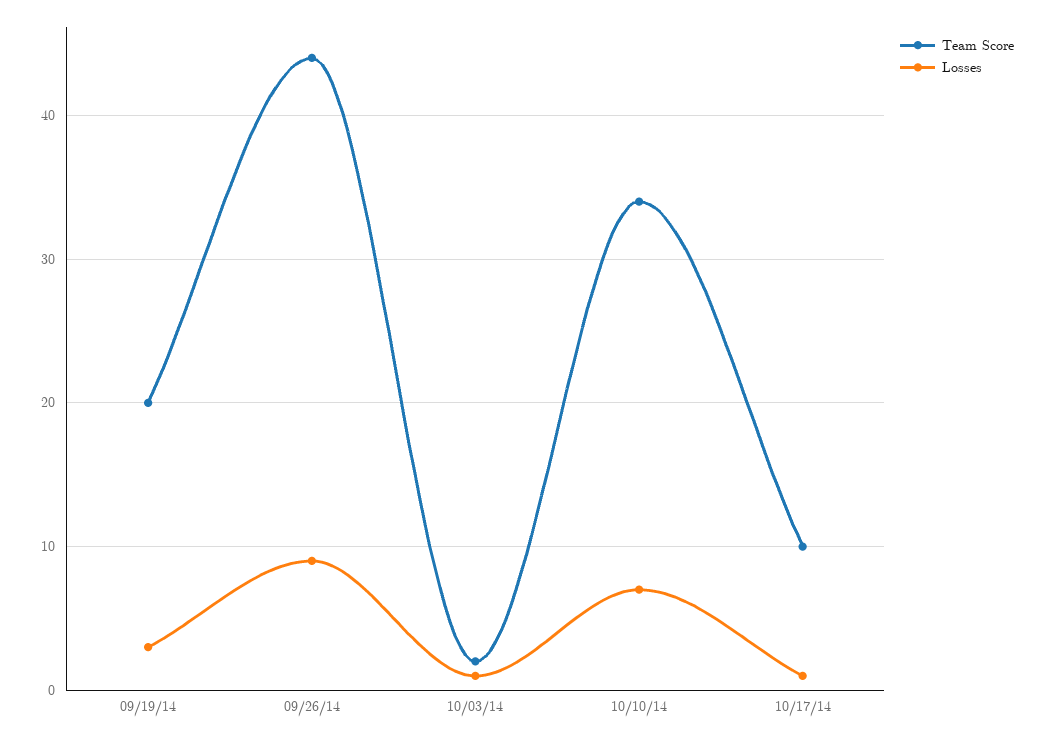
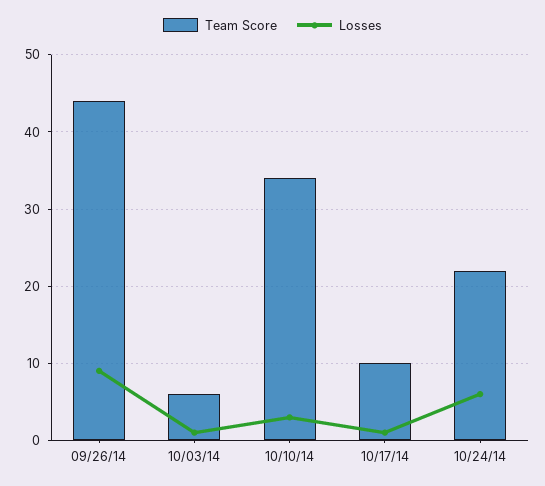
Team Score, 09/19/14: 20 -> none
Losses, 09/19/14: 3 -> none
Team Score, 10/03/14: 2 -> 6
Losses, 10/10/14: 7 -> 3
Team Score, 10/24/14: none -> 22
Losses, 10/24/14: none -> 6

